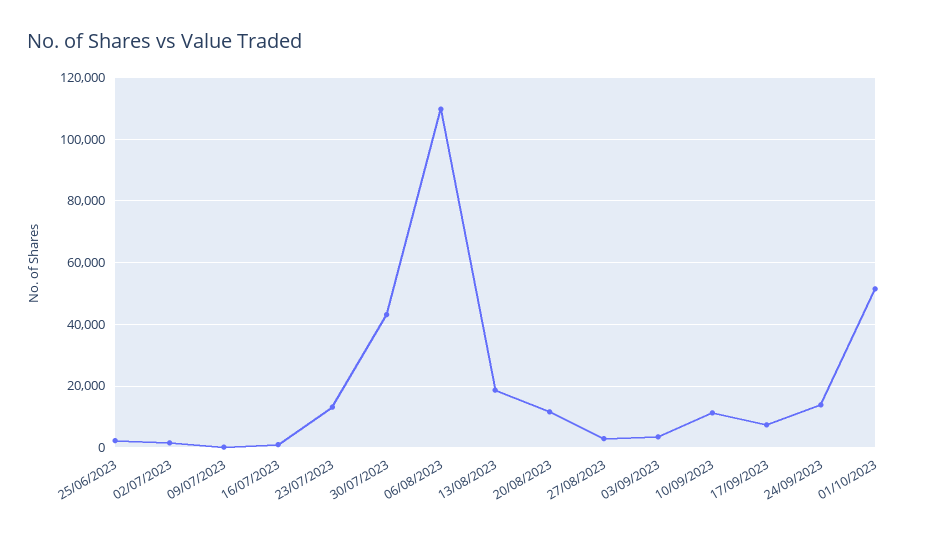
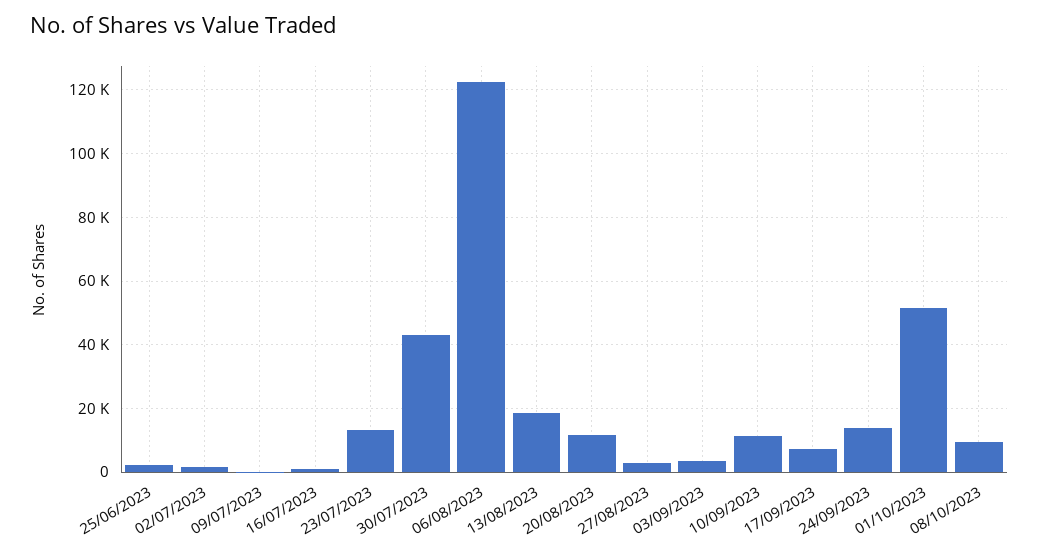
06/08/2023: 110000 -> 122000
08/10/2023: none -> 10000

